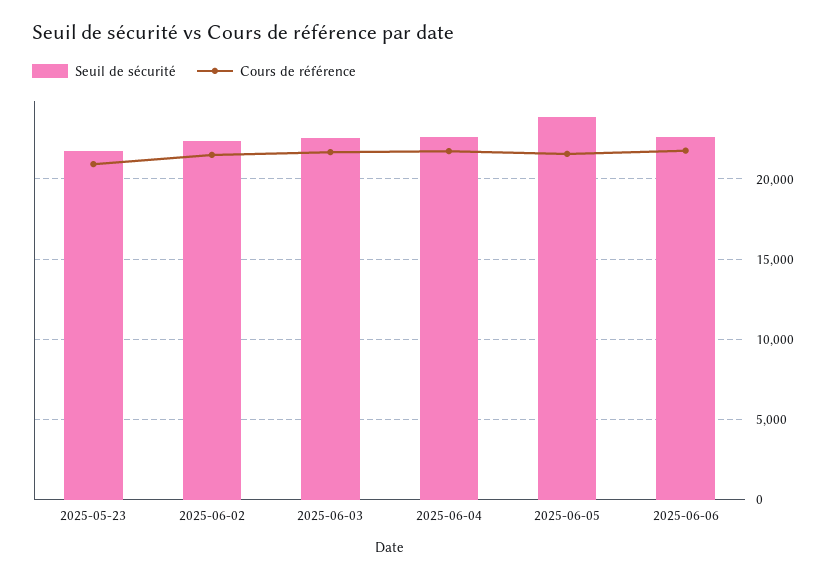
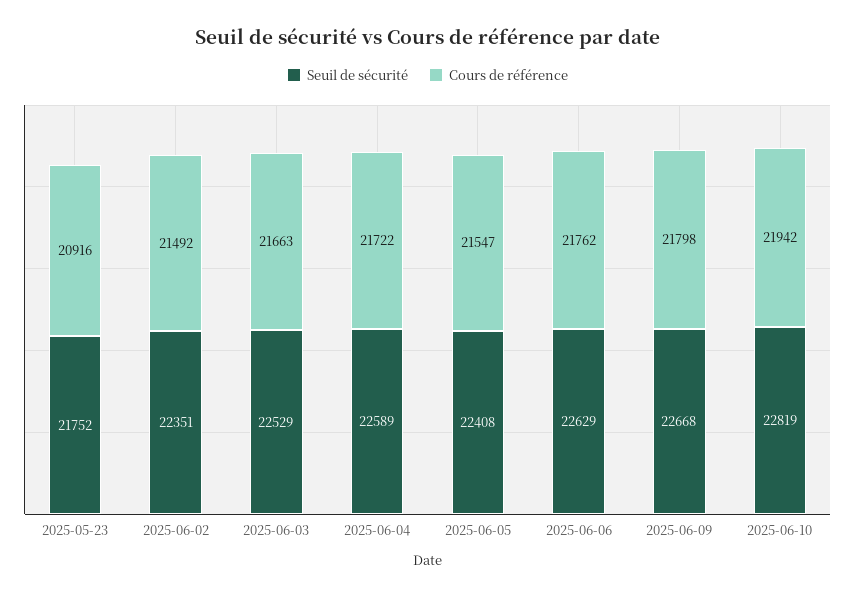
Seuil de sécurité, 2025-06-05: 24000 -> 22408
Seuil de sécurité, 2025-06-09: none -> 22668
Cours de référence, 2025-06-09: none -> 21798
Seuil de sécurité, 2025-06-10: none -> 22819
Cours de référence, 2025-06-10: none -> 21942

